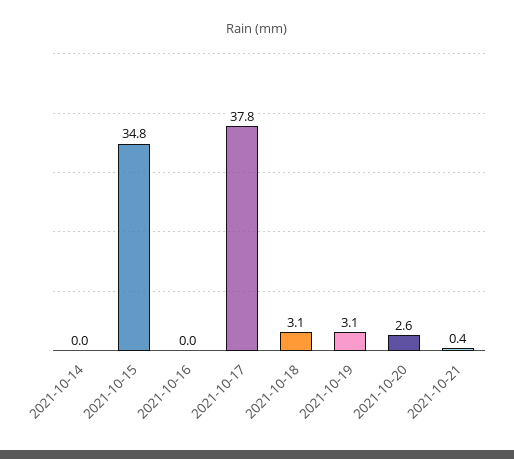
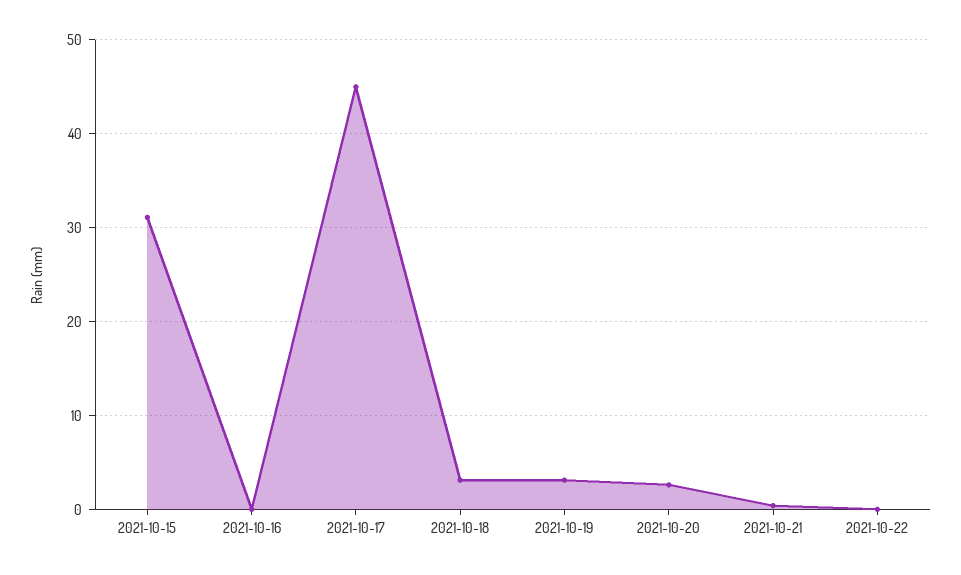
2021-10-14: 0 -> none
2021-10-15: 34.8 -> 31
2021-10-17: 37.8 -> 45
2021-10-22: none -> 0

